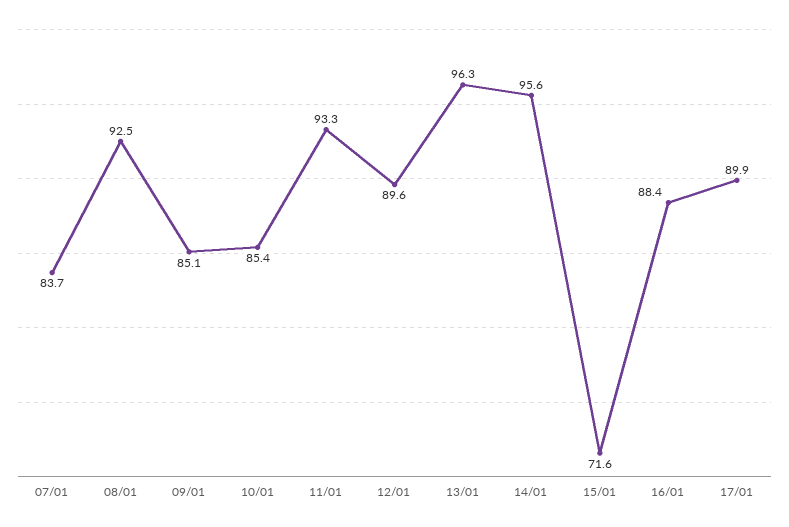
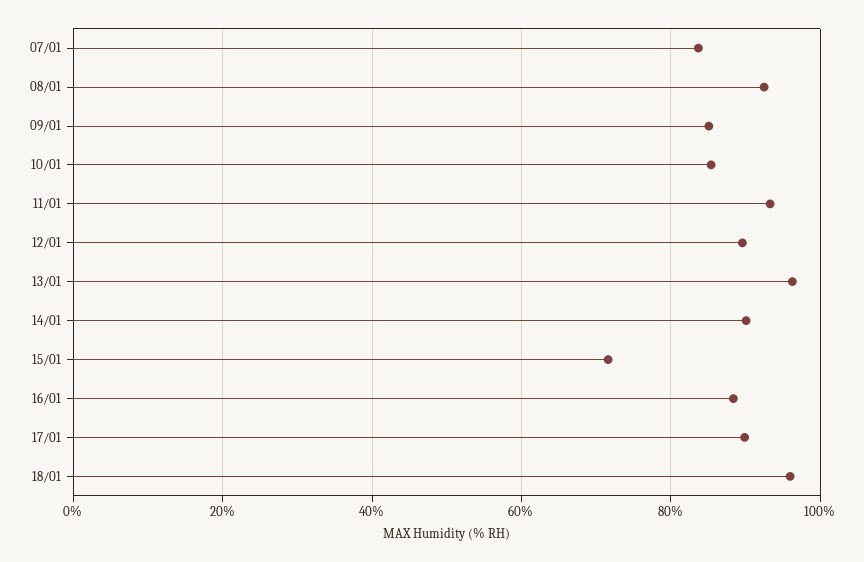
14/01: 95.6 -> 90
18/01: none -> 96

